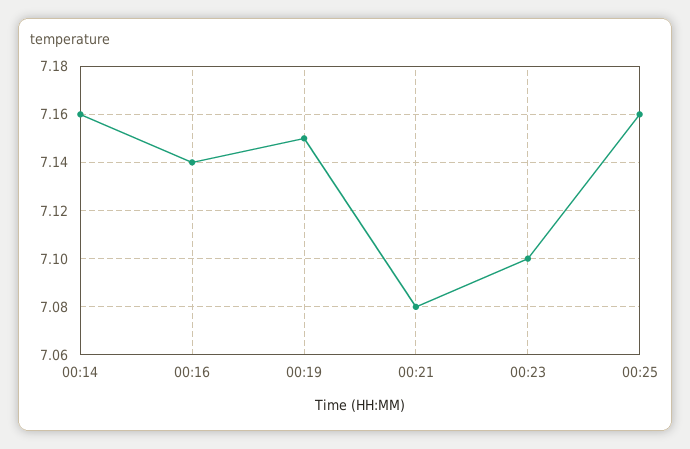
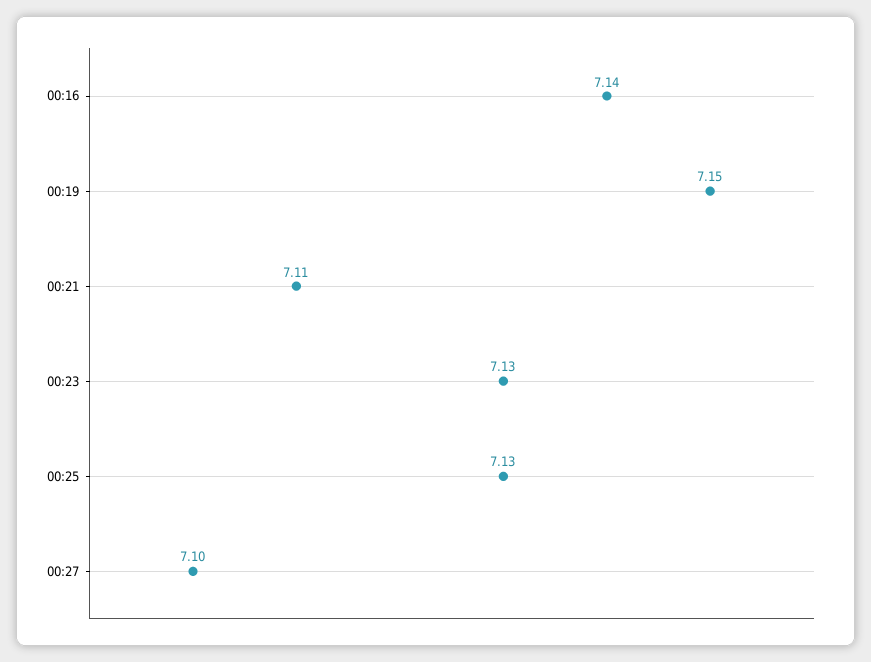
00:14: 7.16 -> none
00:21: 7.08 -> 7.11
00:23: 7.1 -> 7.13
00:25: 7.16 -> 7.13
00:27: none -> 7.1

